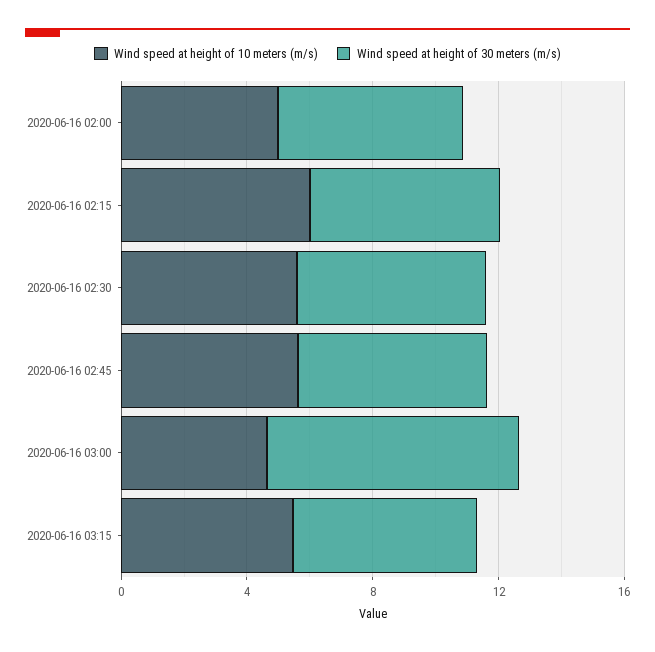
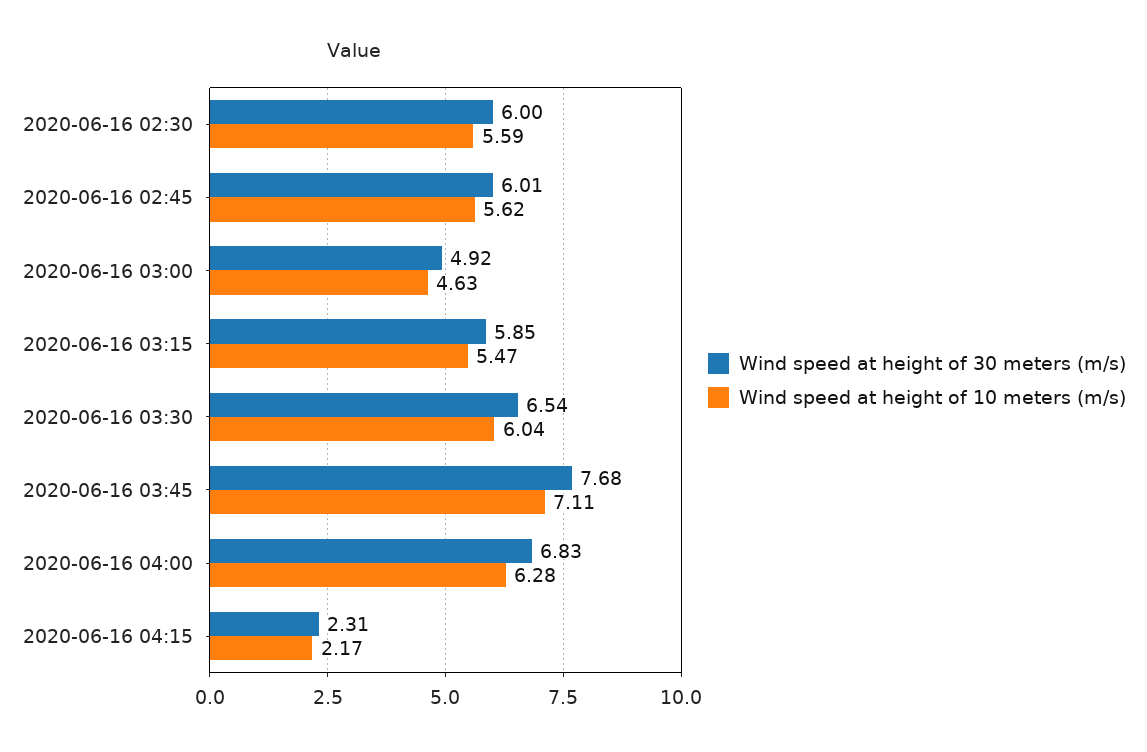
Wind speed at height of 10 meters (m/s), 2020-06-16 02:00: 5 -> none
Wind speed at height of 30 meters (m/s), 2020-06-16 02:00: 6 -> none
Wind speed at height of 10 meters (m/s), 2020-06-16 02:15: 6 -> none
Wind speed at height of 30 meters (m/s), 2020-06-16 02:15: 6 -> none
Wind speed at height of 30 meters (m/s), 2020-06-16 03:00: 8 -> 4.92
Wind speed at height of 30 meters (m/s), 2020-06-16 03:30: none -> 6.54
Wind speed at height of 10 meters (m/s), 2020-06-16 03:30: none -> 6.04
Wind speed at height of 30 meters (m/s), 2020-06-16 03:45: none -> 7.68
Wind speed at height of 10 meters (m/s), 2020-06-16 03:45: none -> 7.11
Wind speed at height of 30 meters (m/s), 2020-06-16 04:00: none -> 6.83
Wind speed at height of 10 meters (m/s), 2020-06-16 04:00: none -> 6.28
Wind speed at height of 30 meters (m/s), 2020-06-16 04:15: none -> 2.31
Wind speed at height of 10 meters (m/s), 2020-06-16 04:15: none -> 2.17

